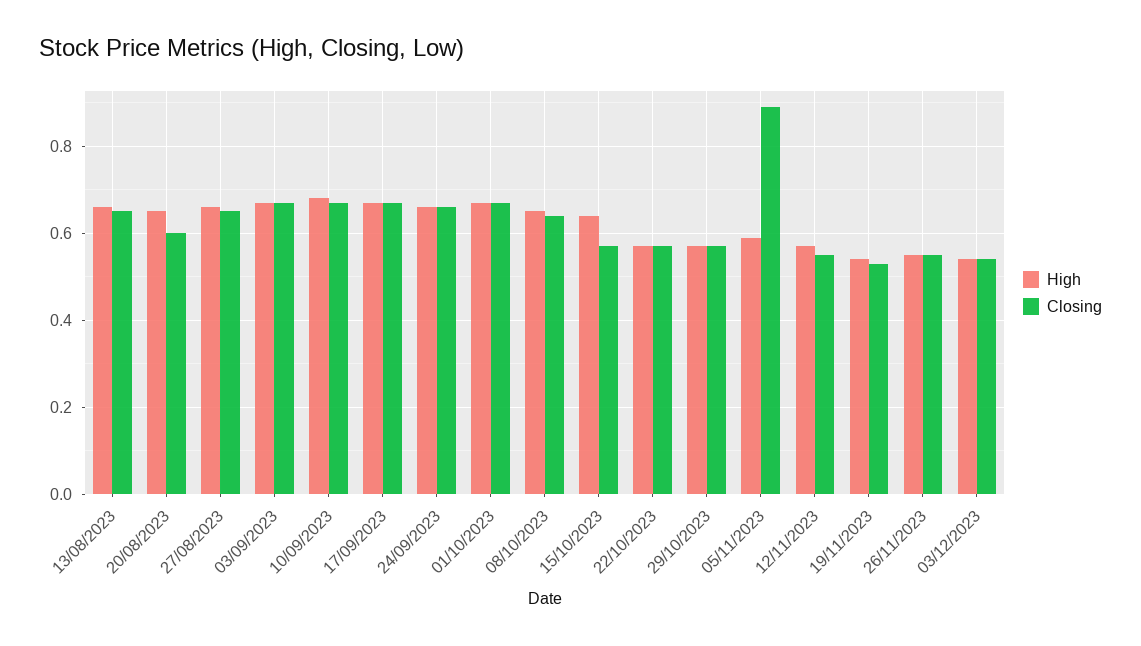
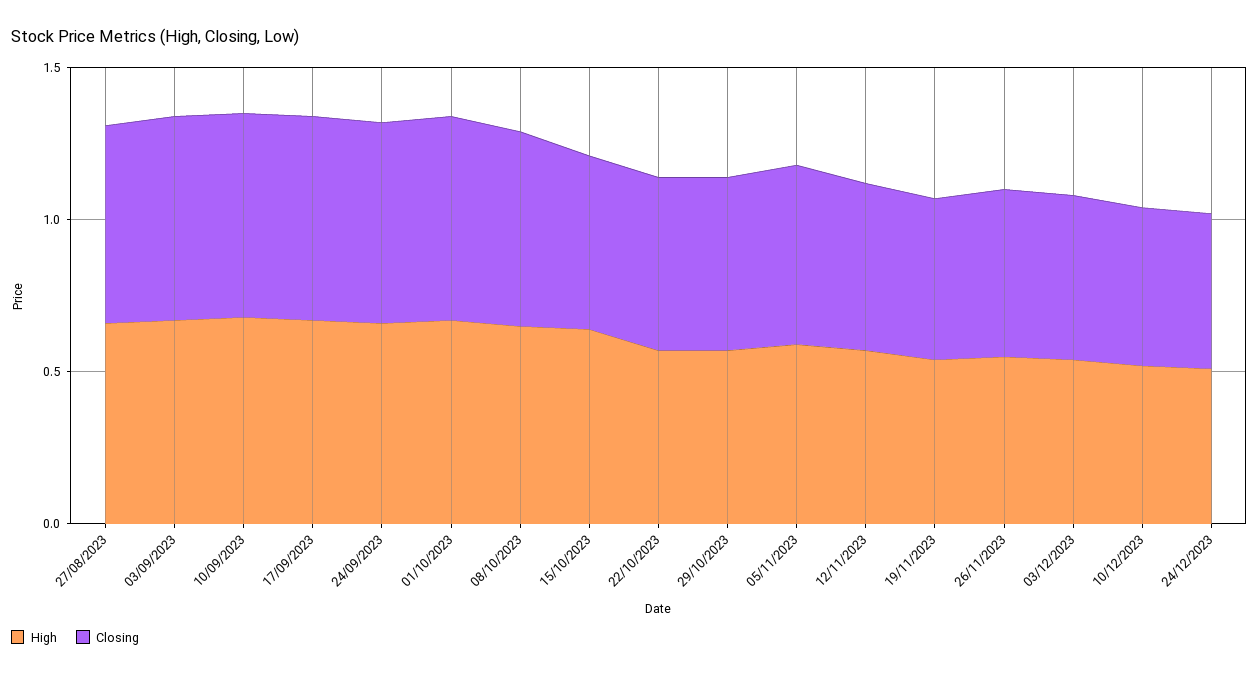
High, 13/08/2023: 0.65 -> none
Closing, 13/08/2023: 0.65 -> none
High, 20/08/2023: 0.65 -> none
Closing, 20/08/2023: 0.6 -> none
Closing, 05/11/2023: 0.9 -> 0.6
High, 10/12/2023: none -> 0.5
Closing, 10/12/2023: none -> 0.5
High, 24/12/2023: none -> 0.5
Closing, 24/12/2023: none -> 0.5

